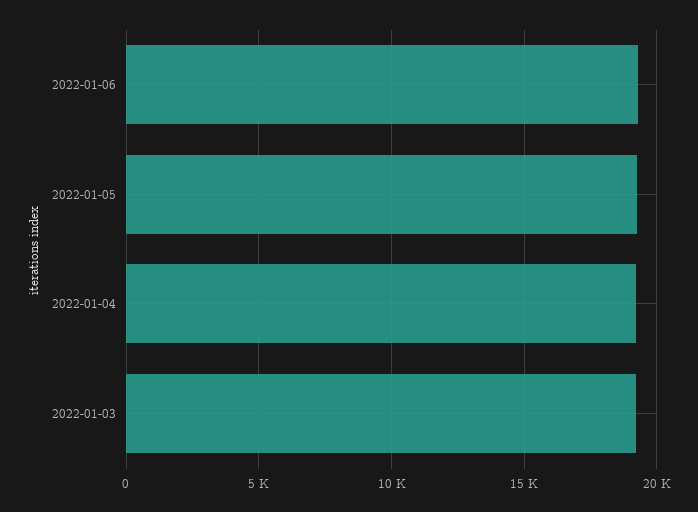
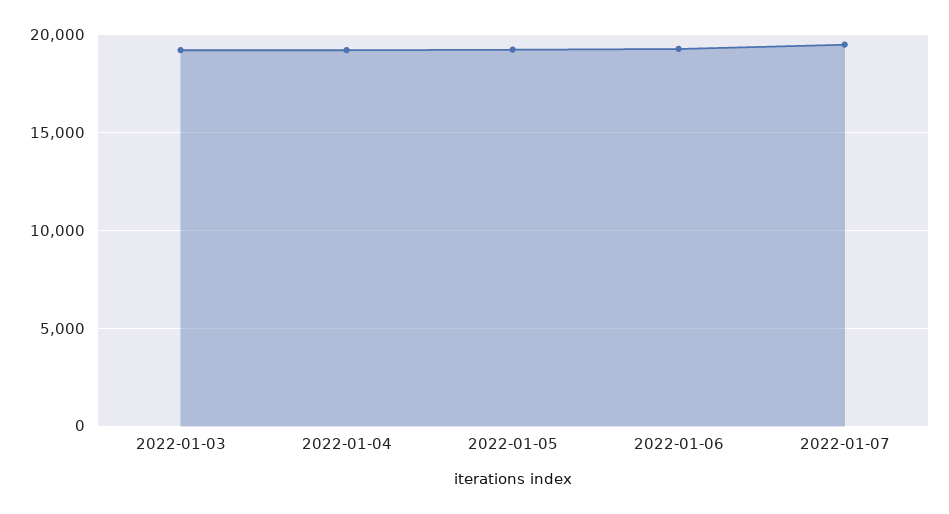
2022-01-07: none -> 19500

